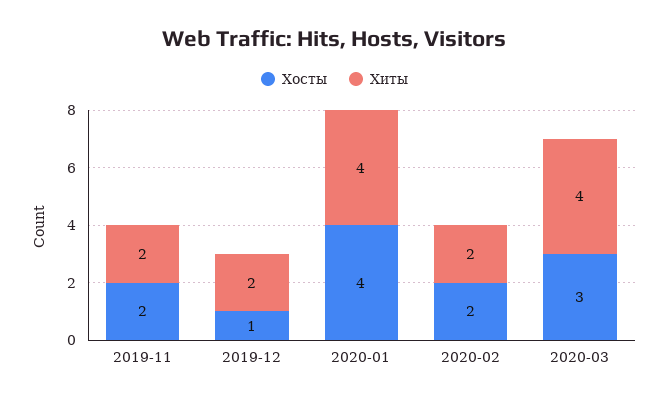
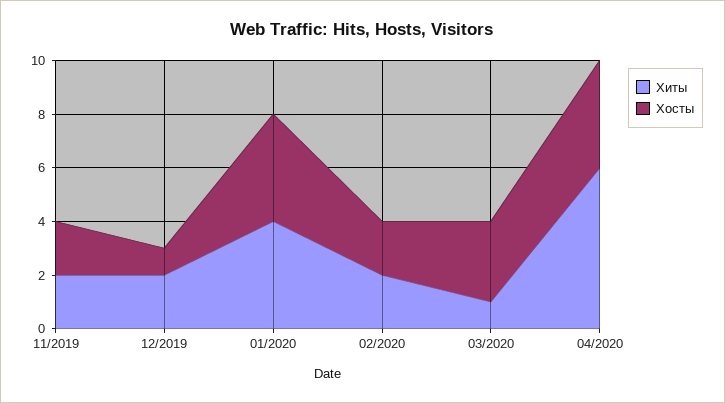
Хиты, 2020-03: 4 -> 1
Хиты, 04/2020: none -> 6
Хосты, 04/2020: none -> 4

